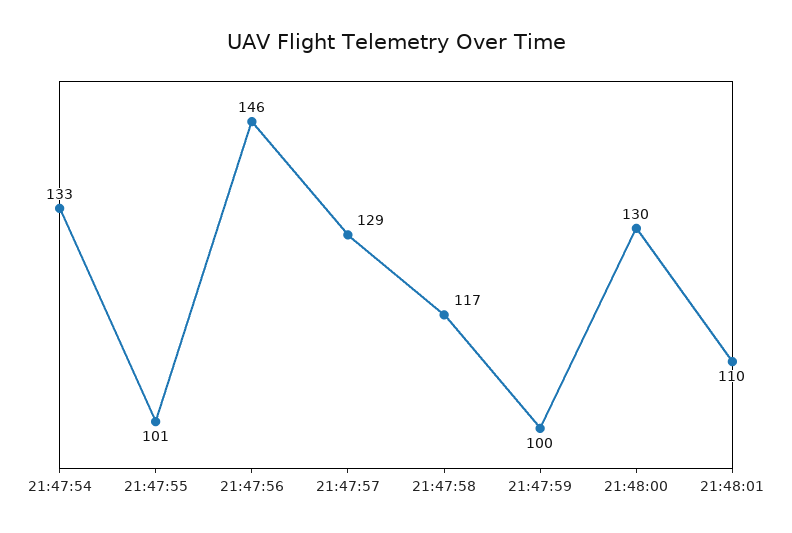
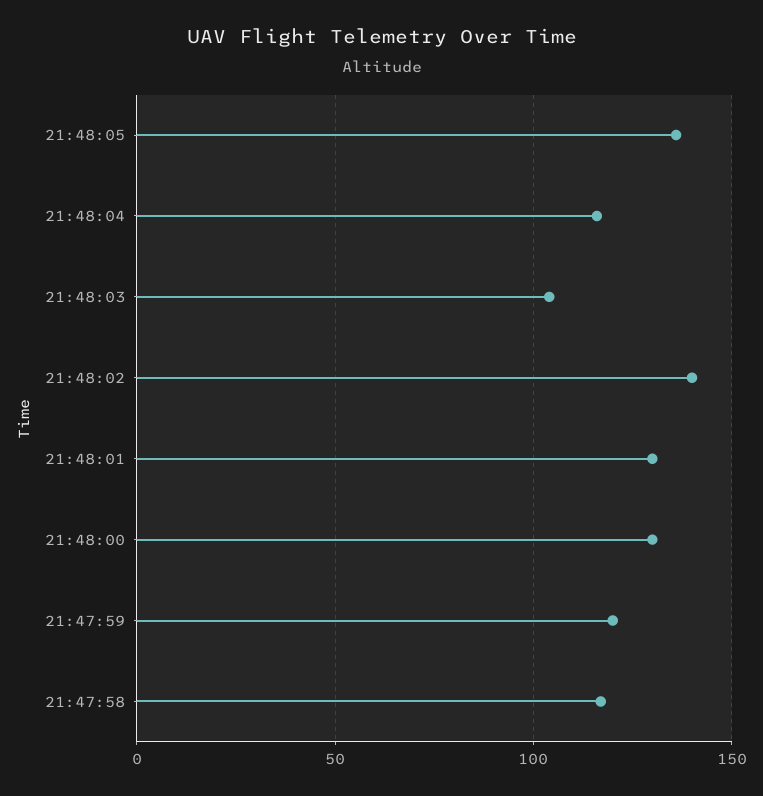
21:47:54: 133 -> none
21:47:55: 101 -> none
21:47:56: 146 -> none
21:47:57: 129 -> none
21:47:59: 100 -> 120
21:48:01: 110 -> 130
21:48:05: none -> 135
21:48:04: none -> 115
21:48:03: none -> 105
21:48:02: none -> 140

